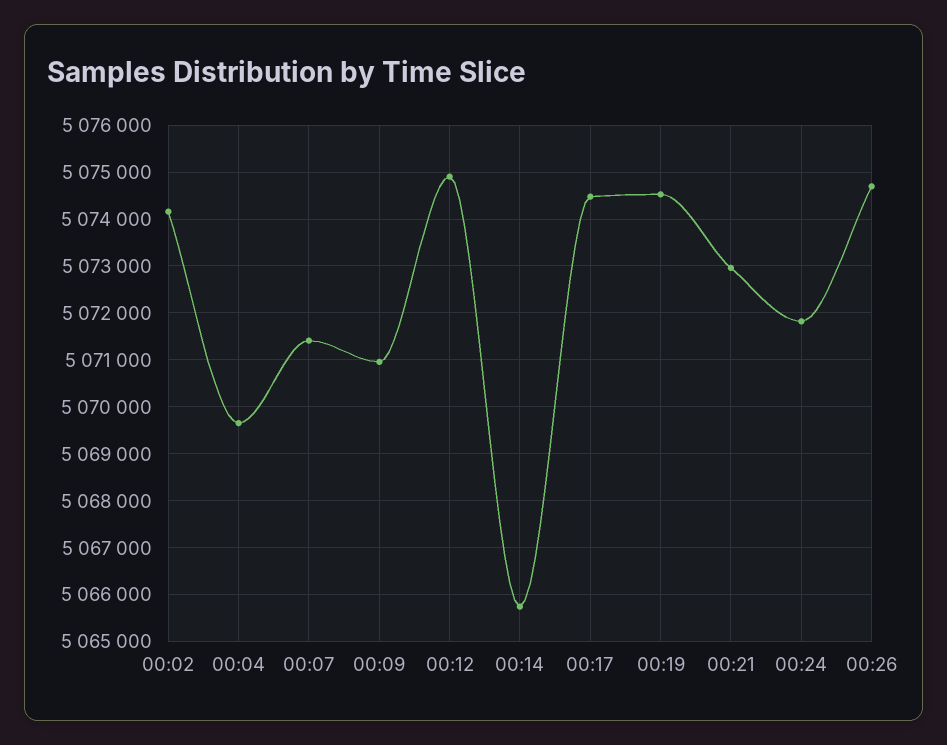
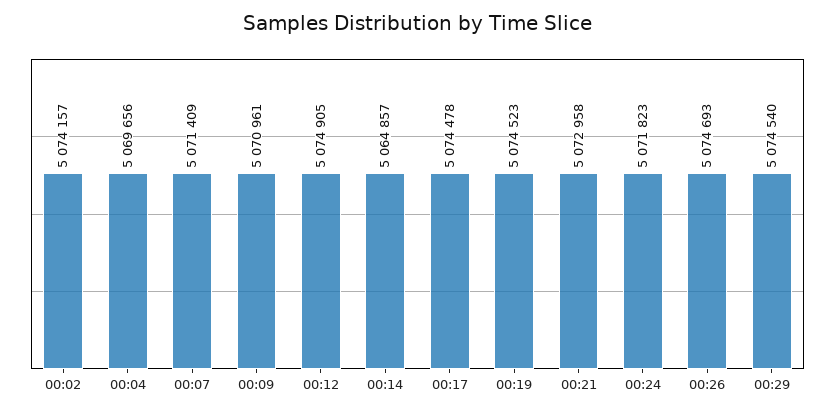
00:14: 5065800 -> 5064857
00:29: none -> 5074540

